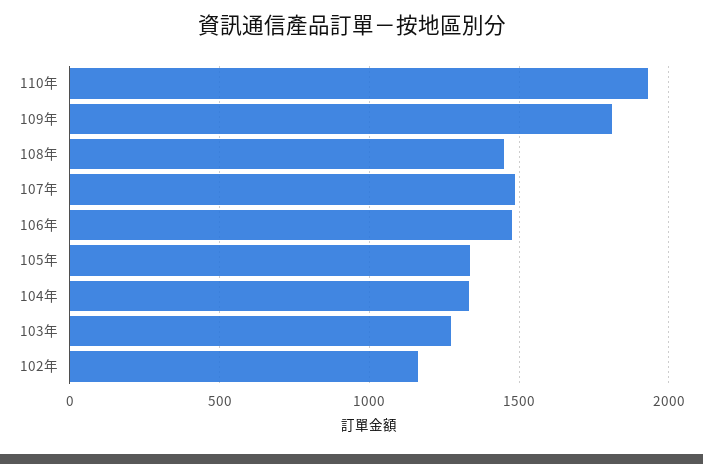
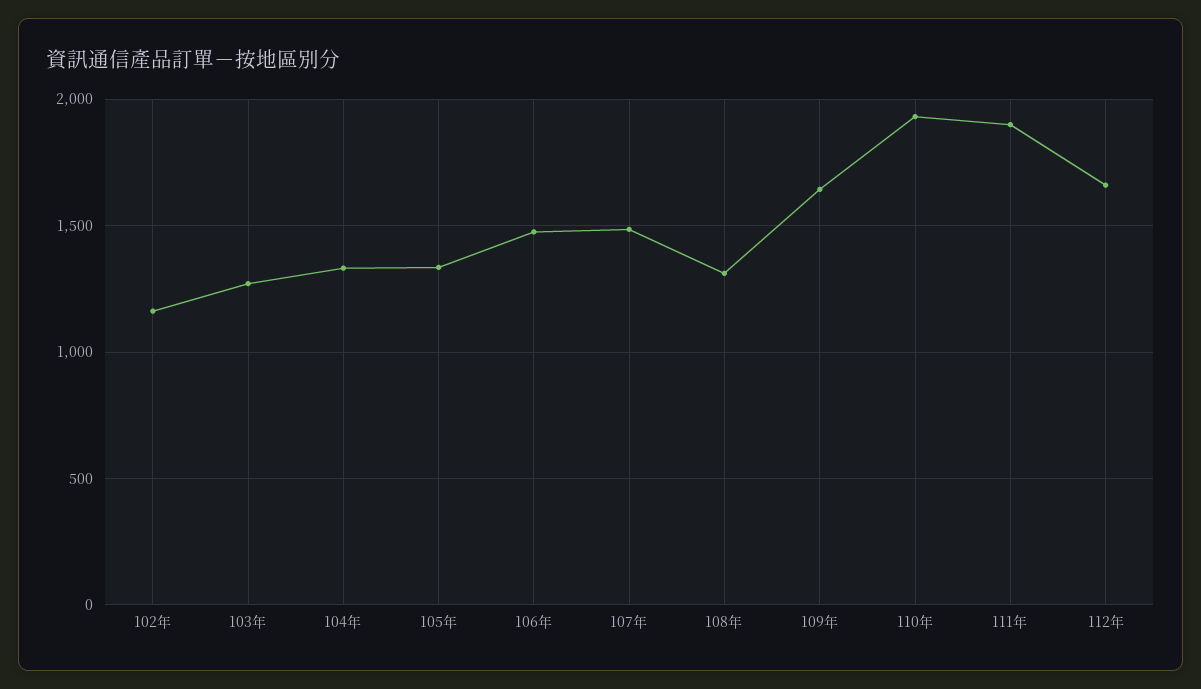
109年: 1800 -> 1650
108年: 1450 -> 1300
111年: none -> 1900
112年: none -> 1650

